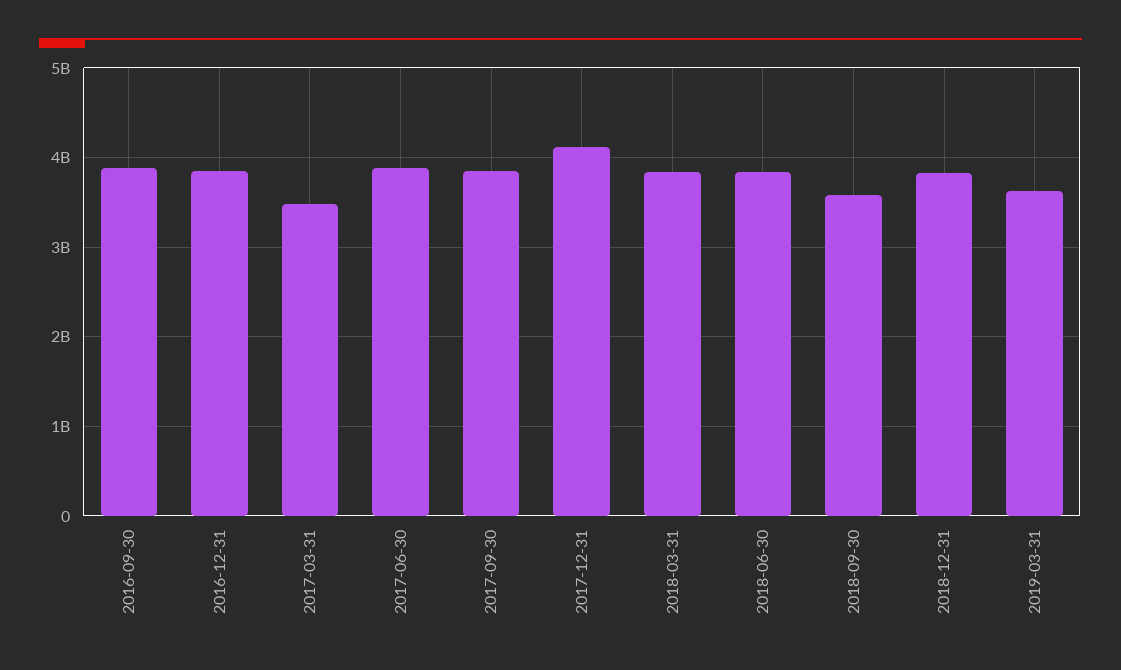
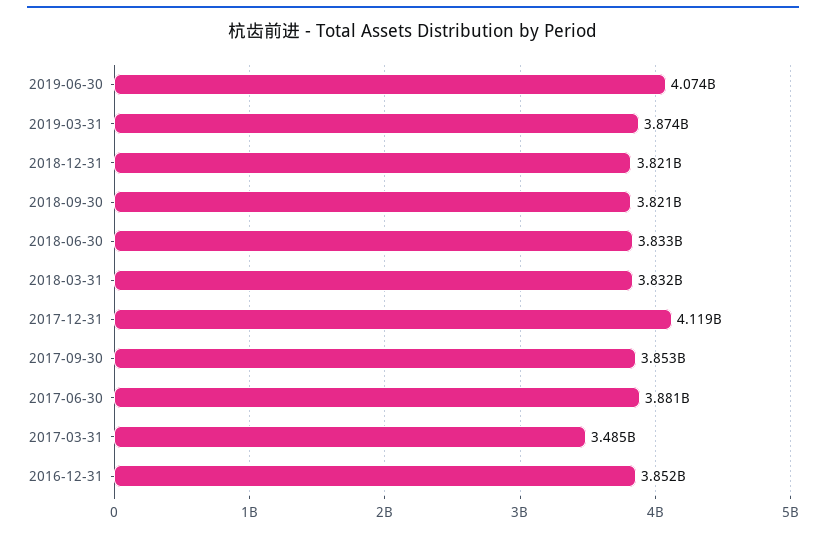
2016-09-30: 3900000000 -> none
2018-09-30: 3600000000 -> 3821000000
2019-03-31: 3600000000 -> 3874000000
2019-06-30: none -> 4074000000

